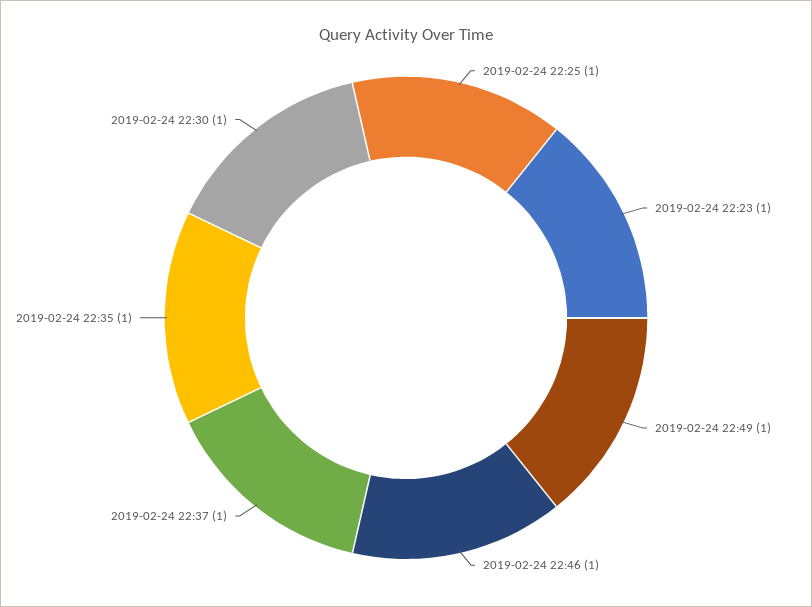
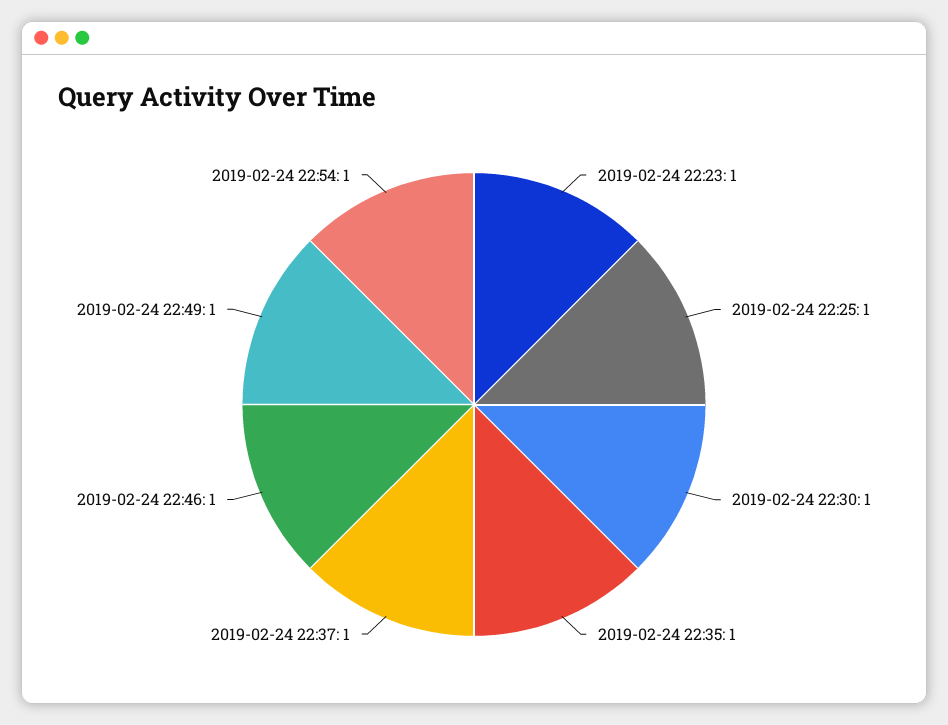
2019-02-24 22:54: none -> 1

